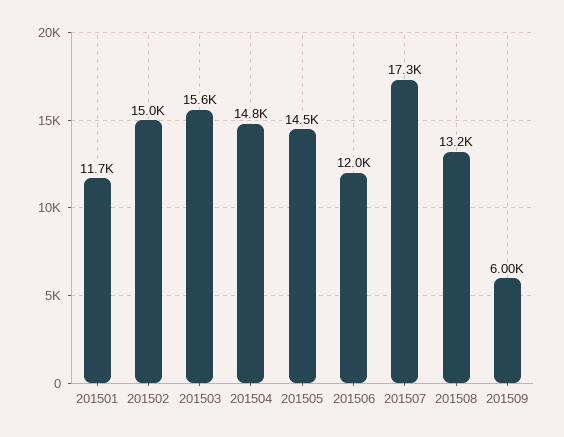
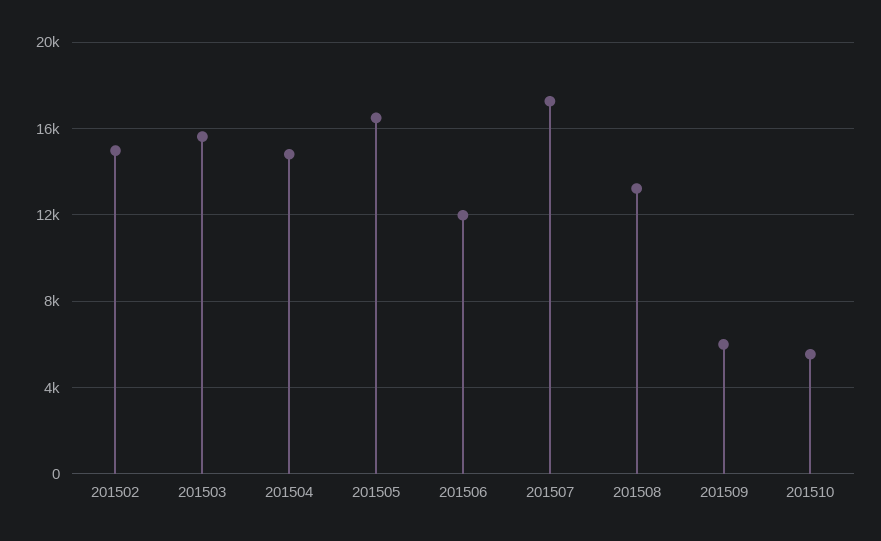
201501: 11700 -> none
201505: 14500 -> 16500
201510: none -> 5500

